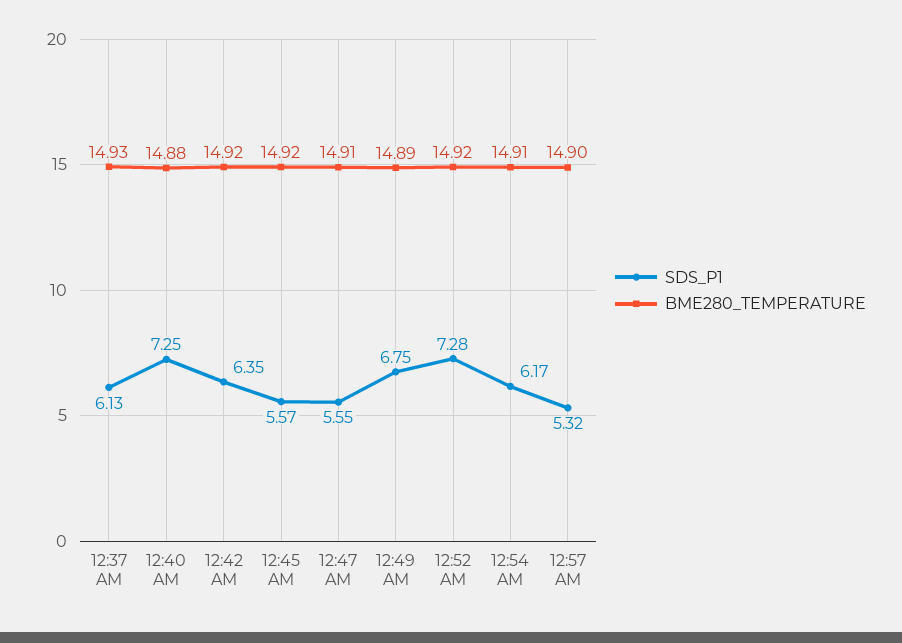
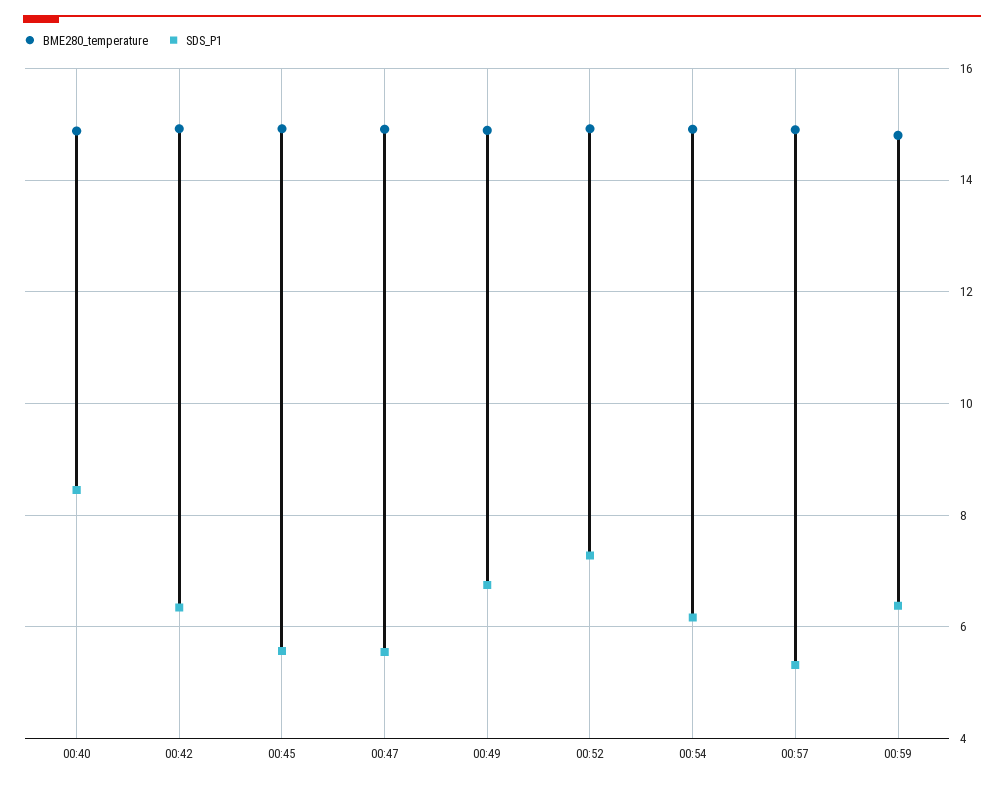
SDS_P1, 12:37 AM: 6.13 -> none
BME280_TEMPERATURE, 12:37 AM: 14.93 -> none
SDS_P1, 12:40 AM: 7.25 -> 8.4
BME280_TEMPERATURE, 00:59: none -> 14.8
SDS_P1, 00:59: none -> 6.4

